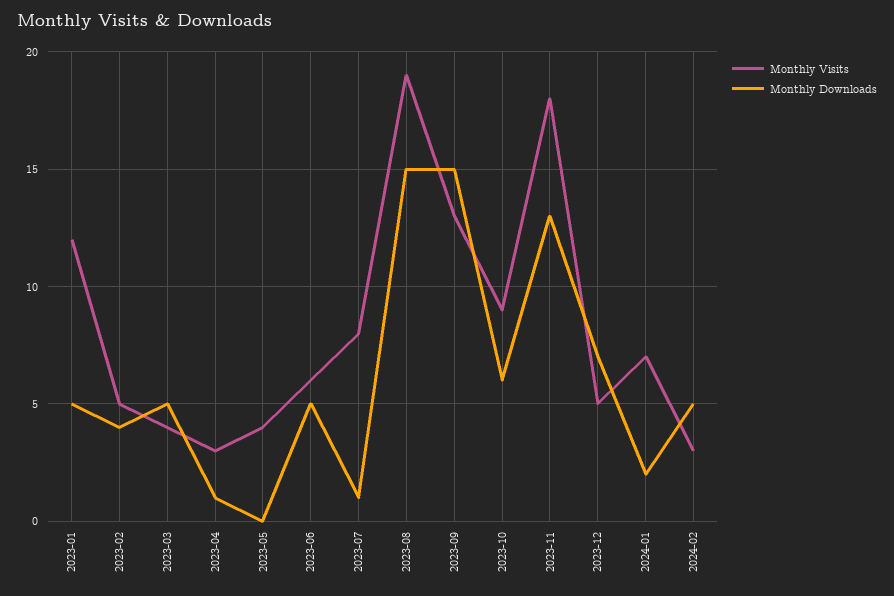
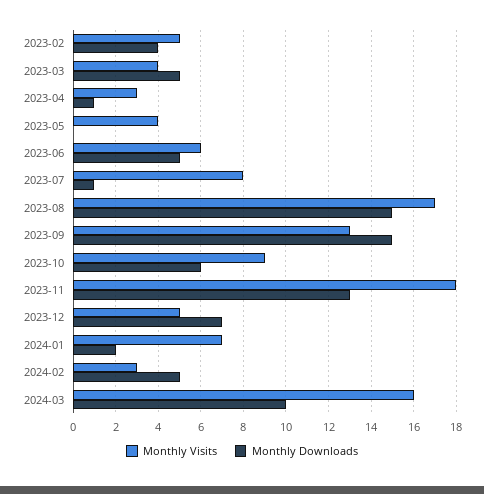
Monthly Visits, 2023-01: 12 -> none
Monthly Downloads, 2023-01: 5 -> none
Monthly Visits, 2023-08: 19 -> 17
Monthly Visits, 2024-03: none -> 16
Monthly Downloads, 2024-03: none -> 10

